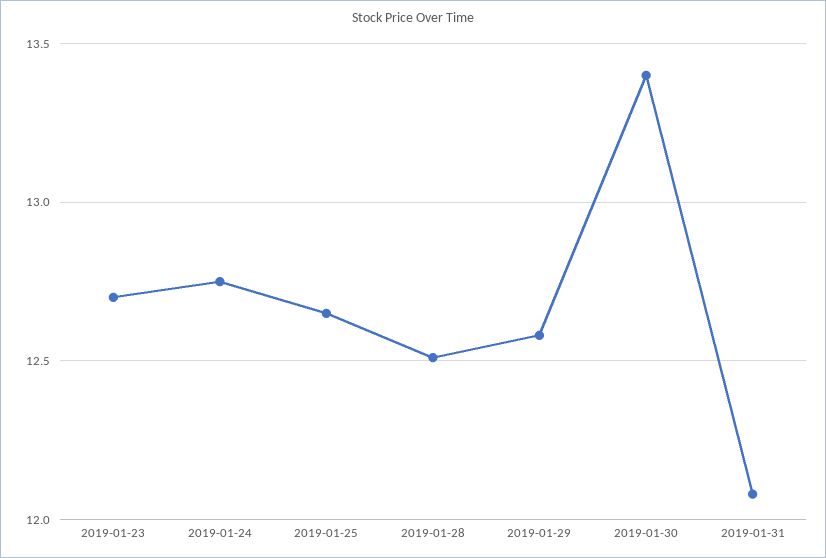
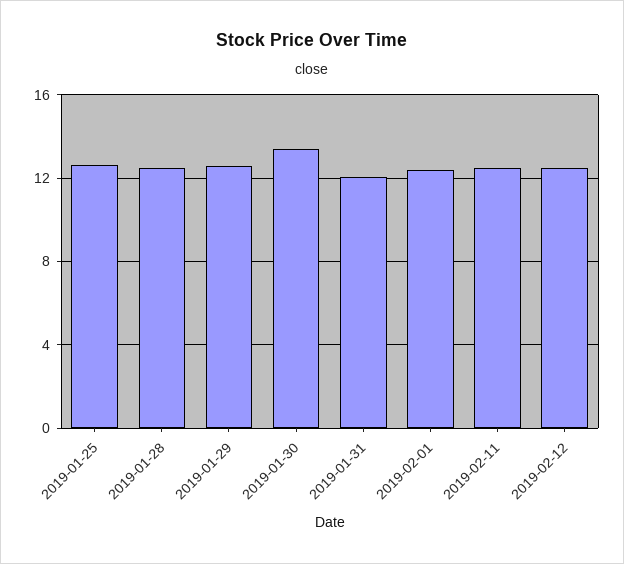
2019-01-23: 12.7 -> none
2019-01-24: 12.75 -> none
2019-02-01: none -> 12.5
2019-02-11: none -> 12.5
2019-02-12: none -> 12.5

